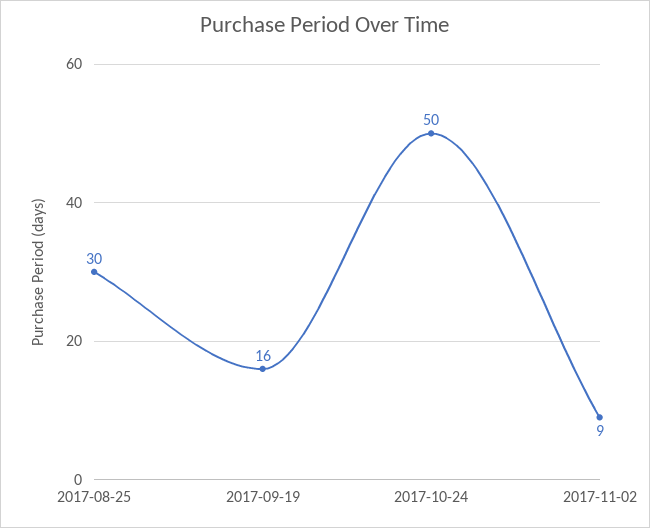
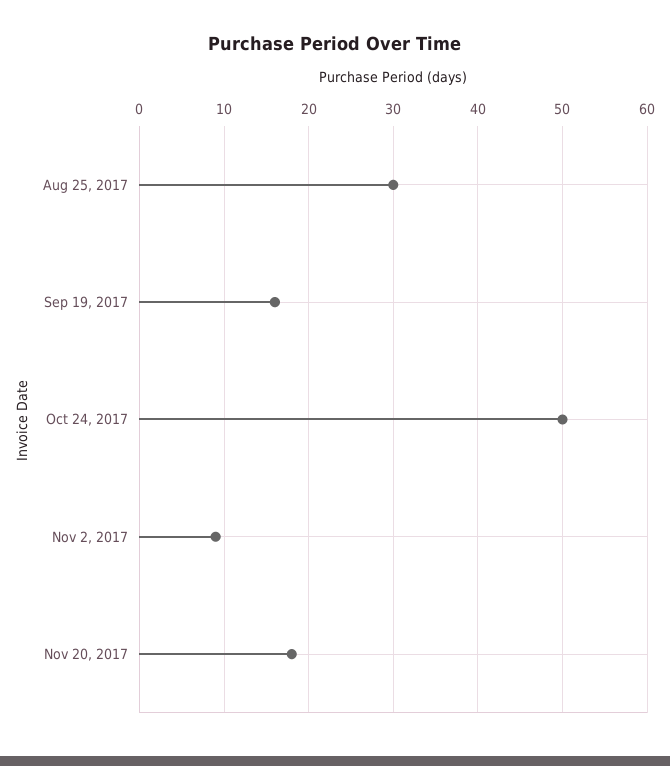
Nov 20, 2017: none -> 18

